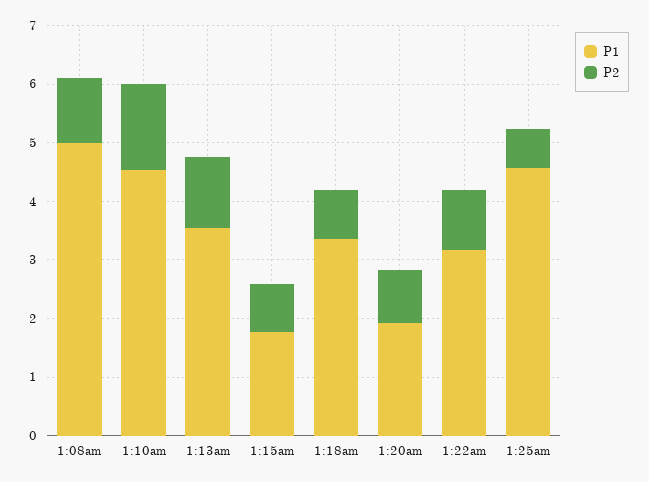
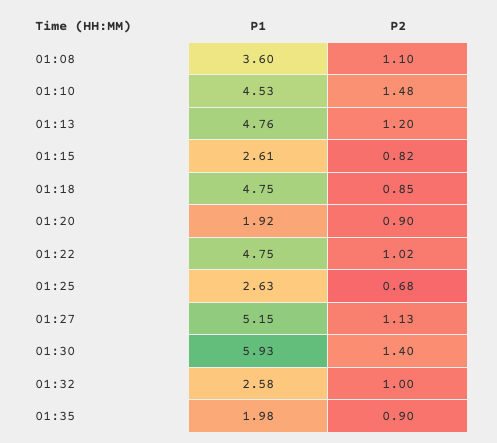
P1, 1:08am: 5 -> 3.6
P1, 1:13am: 3.6 -> 4.76
P1, 1:15am: 1.8 -> 2.61
P1, 1:18am: 3.4 -> 4.75
P1, 1:22am: 3.2 -> 4.75
P1, 1:25am: 4.6 -> 2.63
P1, 01:27: none -> 5.15
P2, 01:27: none -> 1.13
P1, 01:30: none -> 5.93
P2, 01:30: none -> 1.4
P1, 01:32: none -> 2.58
P2, 01:32: none -> 1
P1, 01:35: none -> 1.98
P2, 01:35: none -> 0.9

